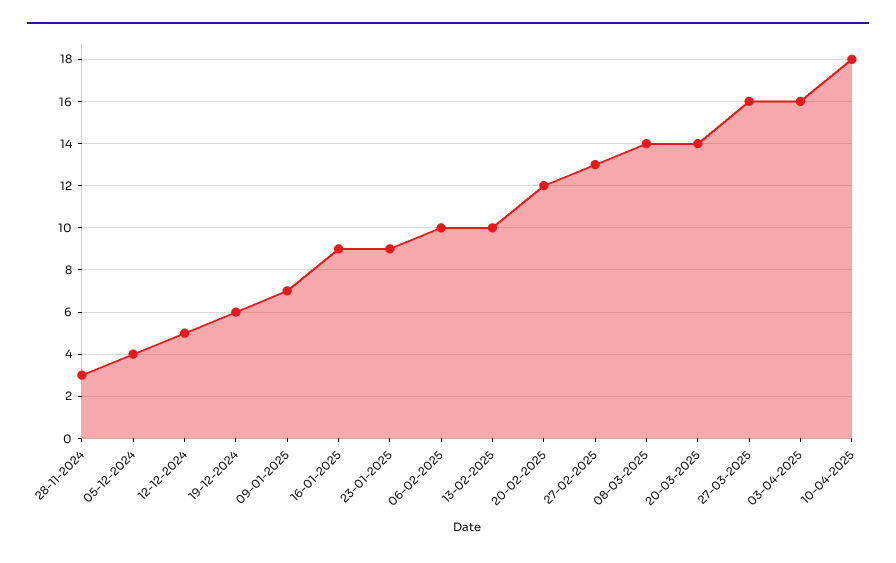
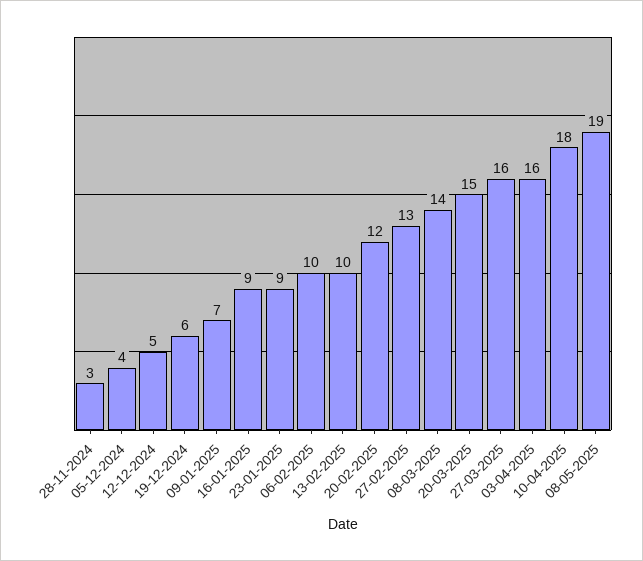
20-03-2025: 14 -> 15
08-05-2025: none -> 19

